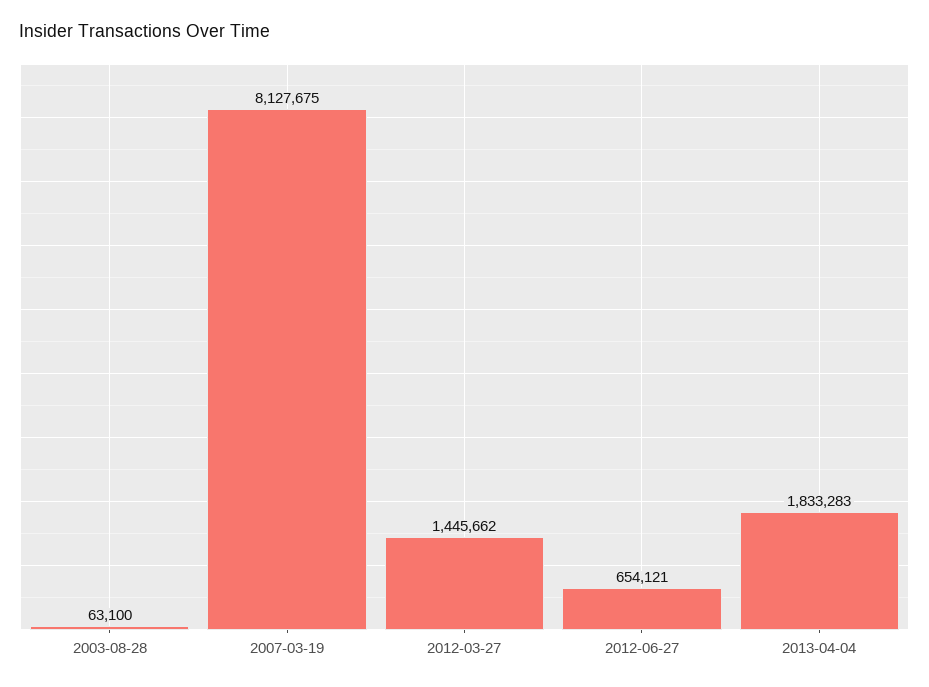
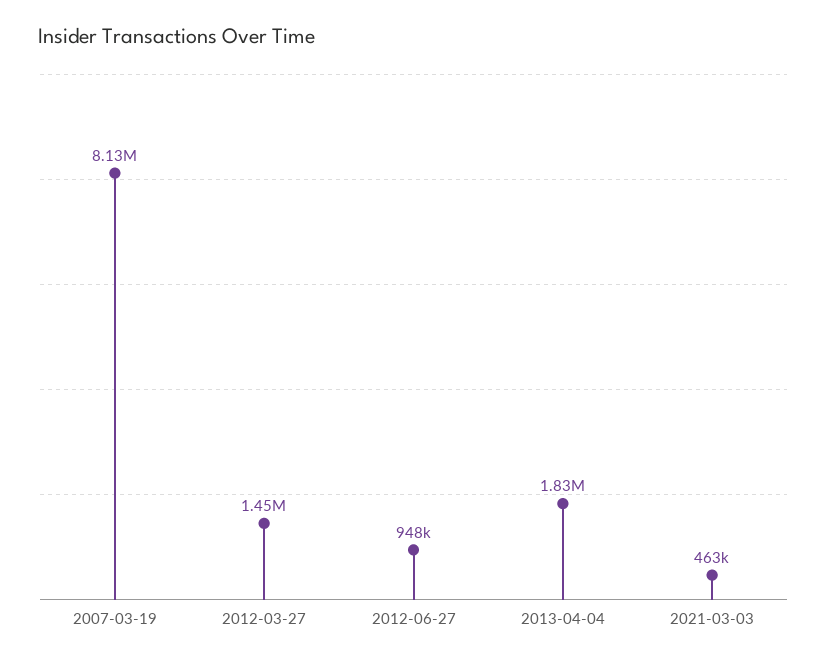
2003-08-28: 63100 -> none
2012-06-27: 654121 -> 948000
2021-03-03: none -> 463000

